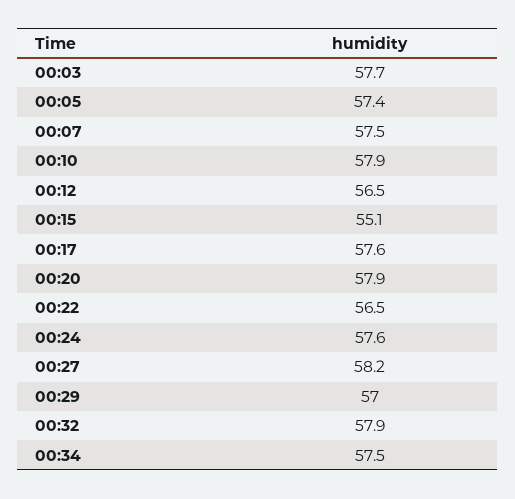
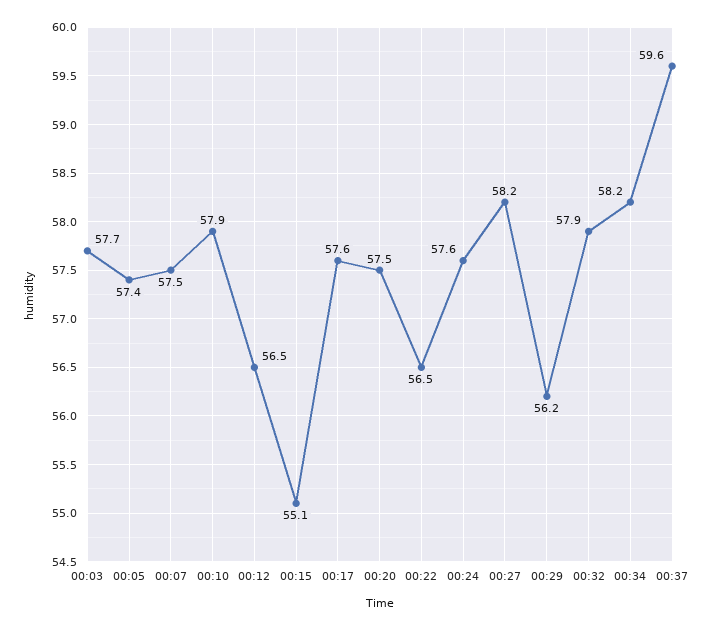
00:20: 57.9 -> 57.5
00:29: 57 -> 56.2
00:34: 57.5 -> 58.2
00:37: none -> 59.6

